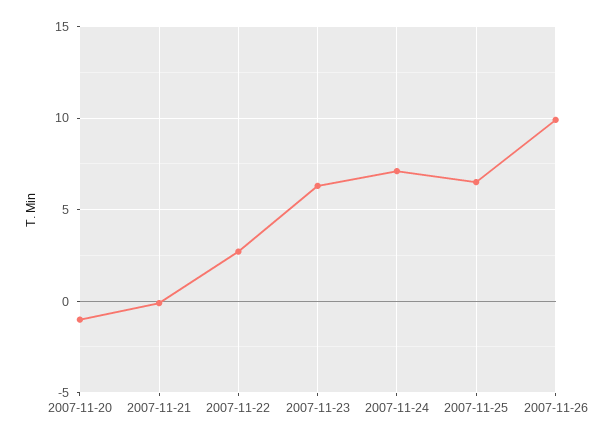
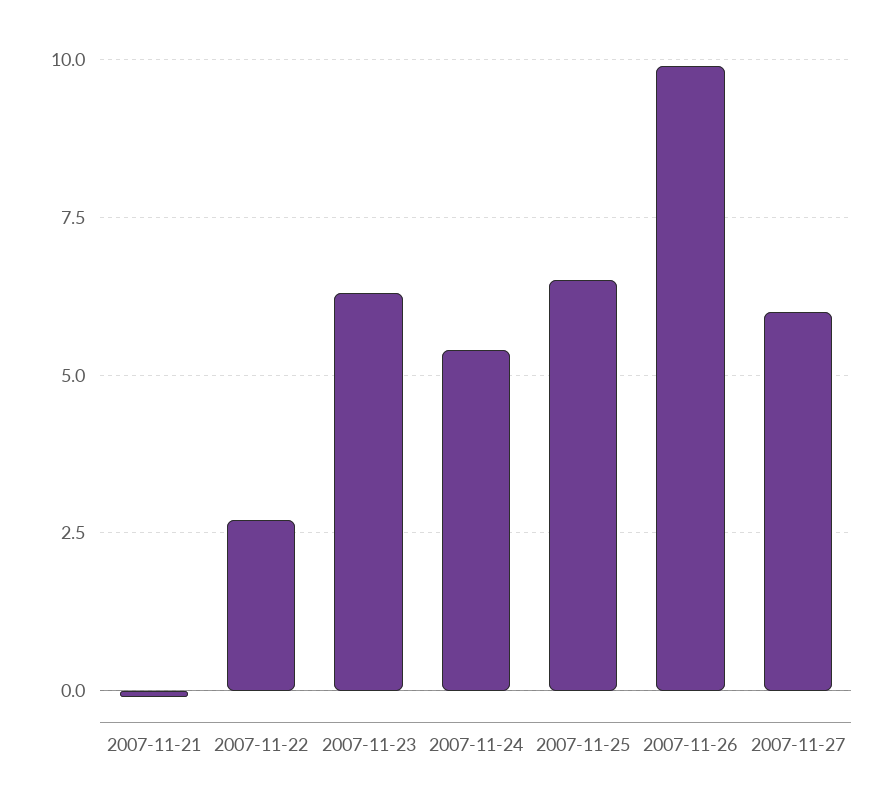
2007-11-20: -1 -> none
2007-11-24: 7 -> 5.5
2007-11-27: none -> 6

